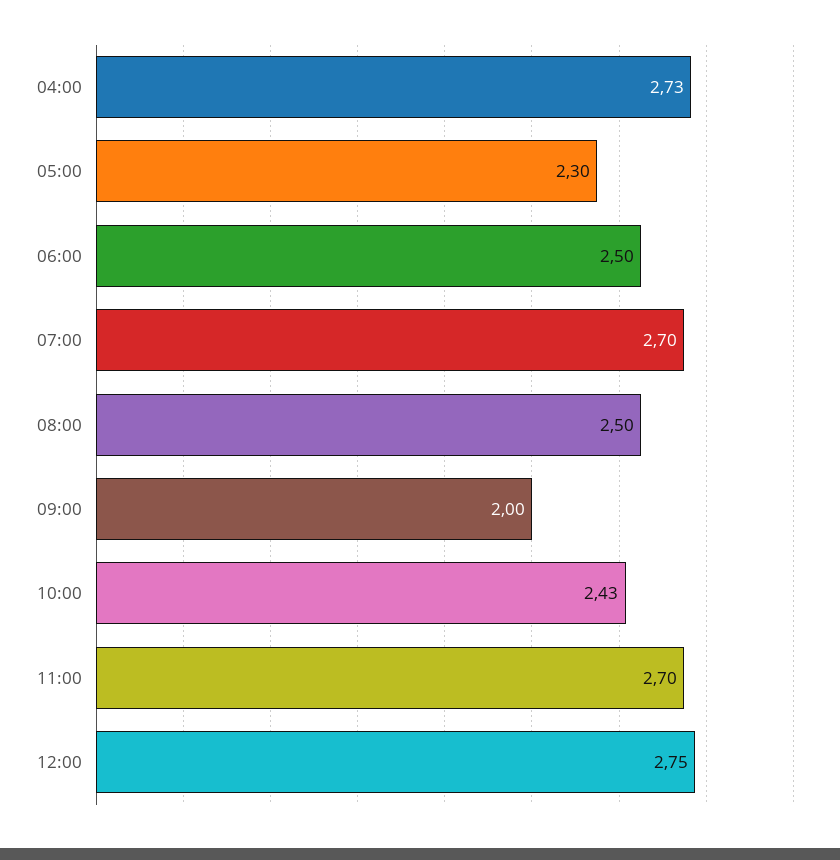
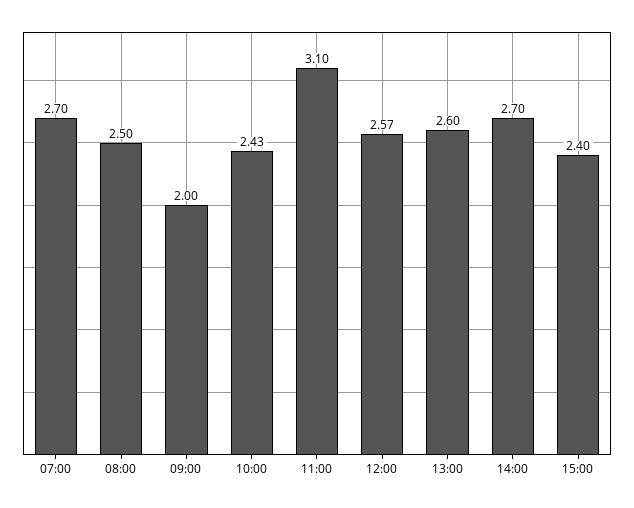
04:00: 2.73 -> none
05:00: 2.3 -> none
06:00: 2.5 -> none
11:00: 2.7 -> 3.1
12:00: 2.75 -> 2.57
13:00: none -> 2.6
14:00: none -> 2.7
15:00: none -> 2.4

